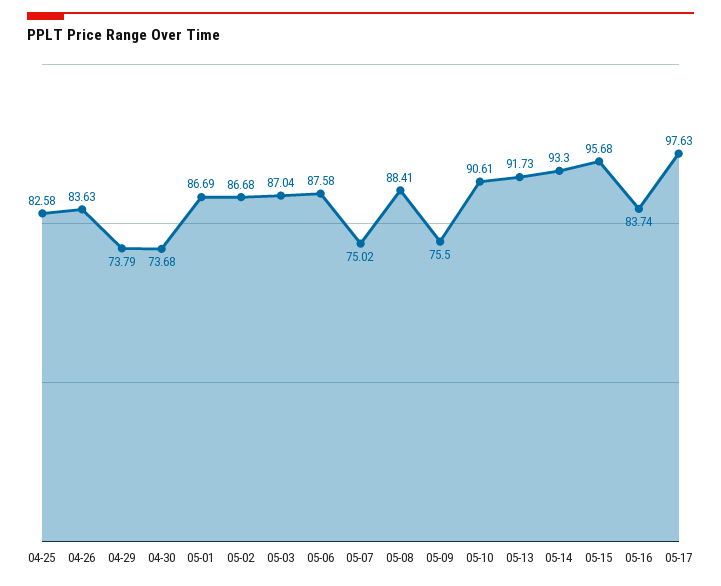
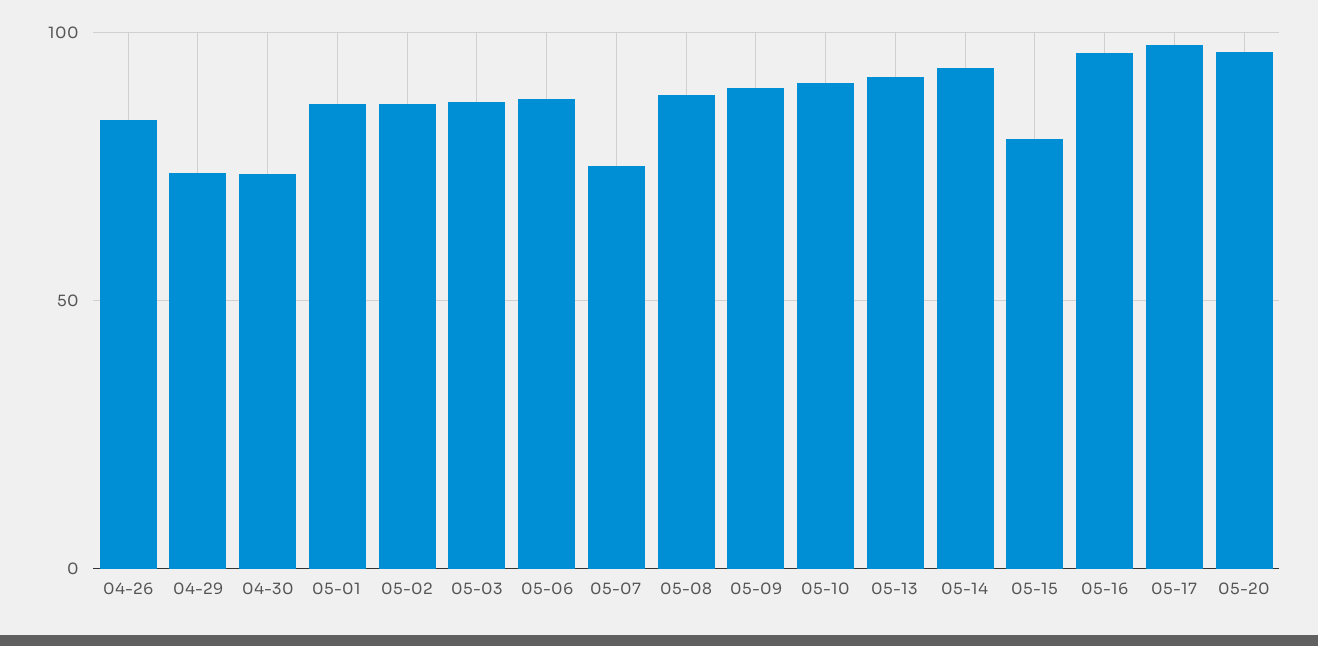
04-25: 82.58 -> none
05-09: 75.5 -> 90
05-15: 95.68 -> 80
05-16: 83.74 -> 95
05-20: none -> 95

